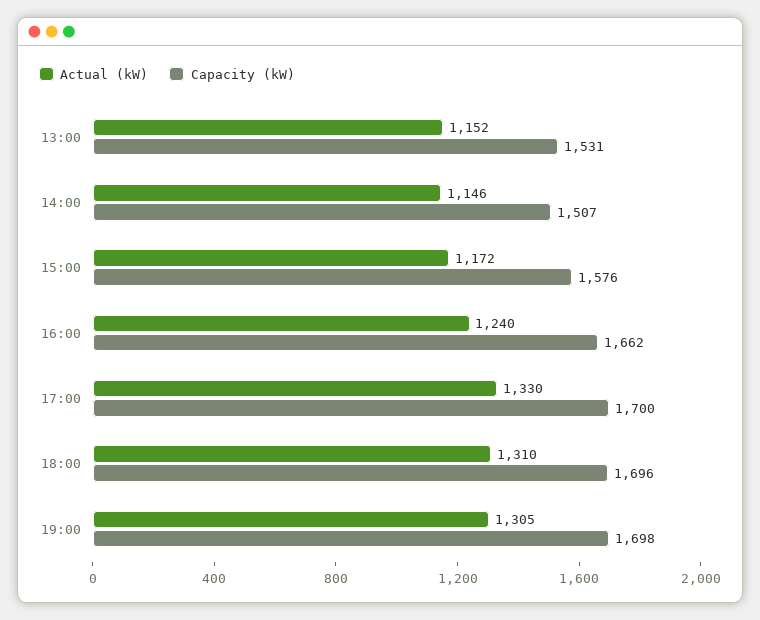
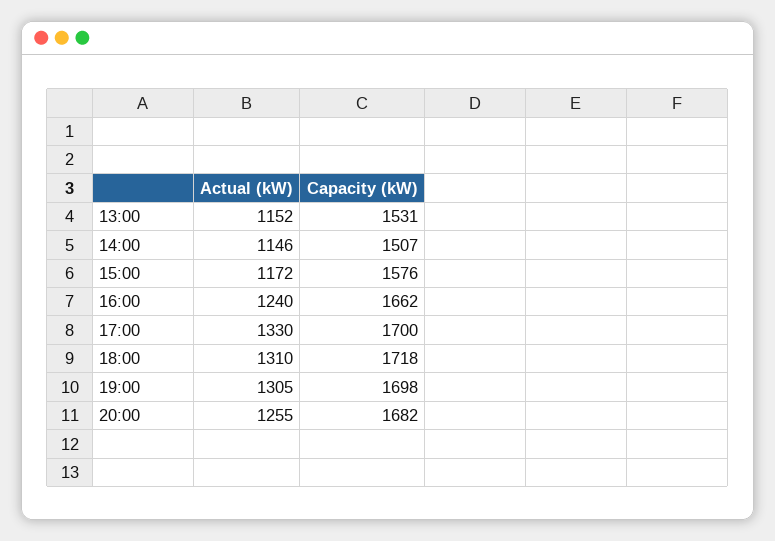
Capacity (kW), 18:00: 1696 -> 1718
Actual (kW), 20:00: none -> 1255
Capacity (kW), 20:00: none -> 1682

